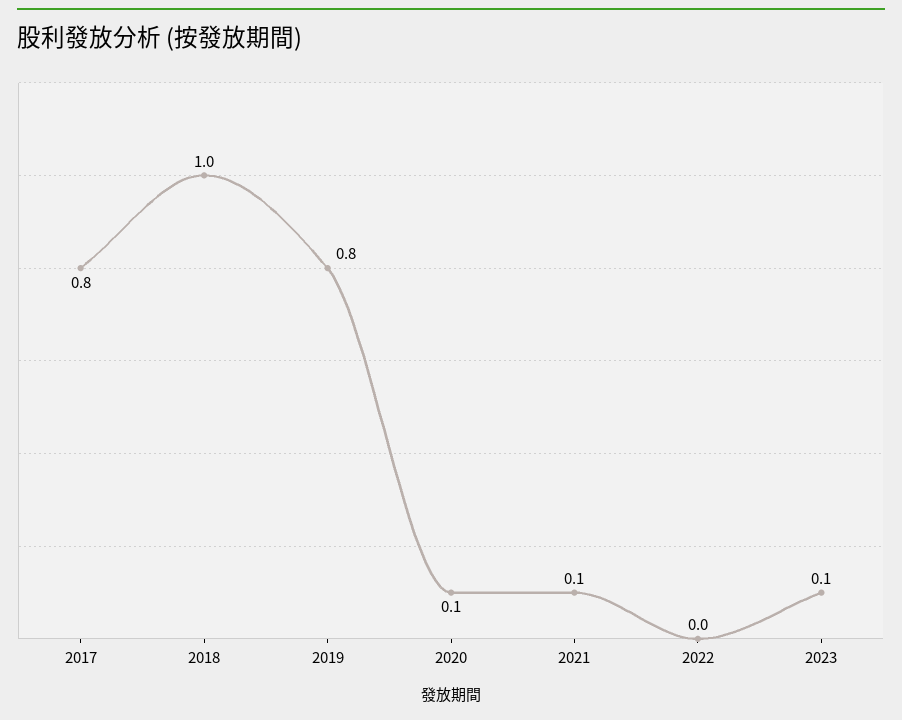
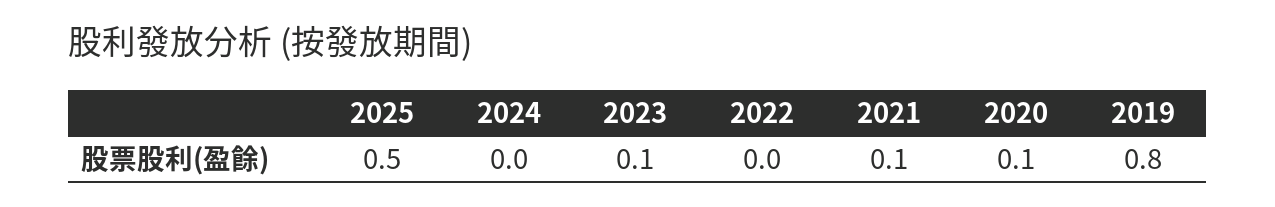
2017: 0.8 -> none
2018: 1 -> none
2025: none -> 0.5
2024: none -> 0

